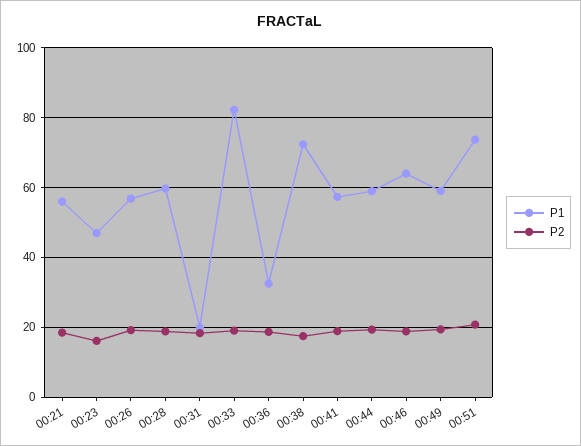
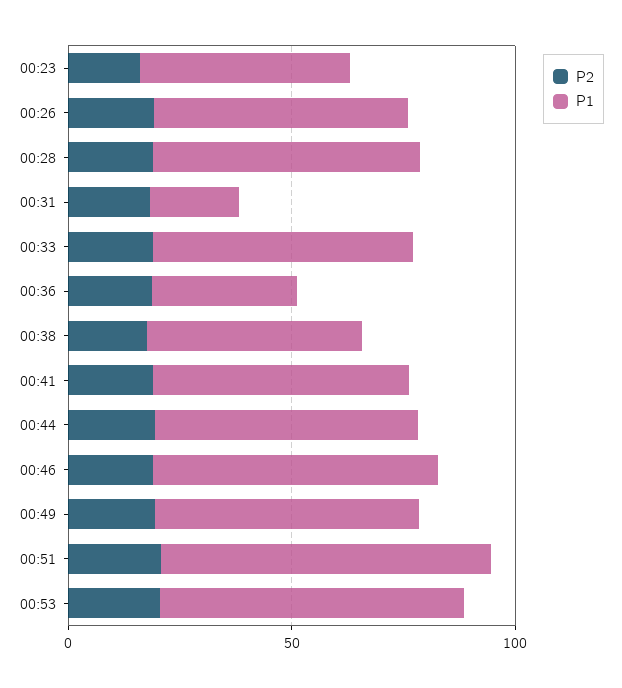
P1, 00:21: 56 -> none
P2, 00:21: 18 -> none
P1, 00:33: 82 -> 60
P1, 00:38: 72 -> 50
P2, 00:53: none -> 20
P1, 00:53: none -> 70

